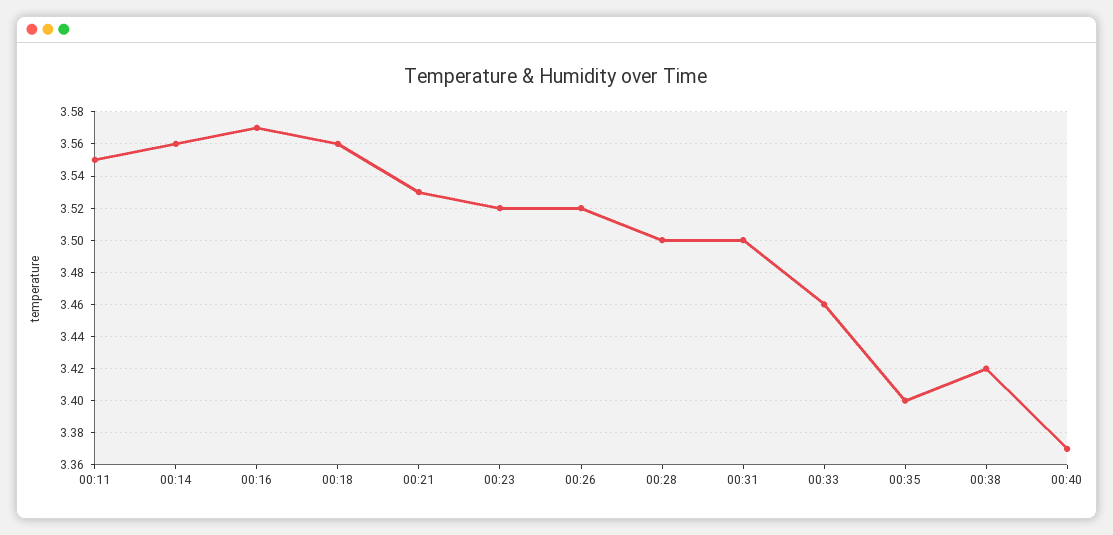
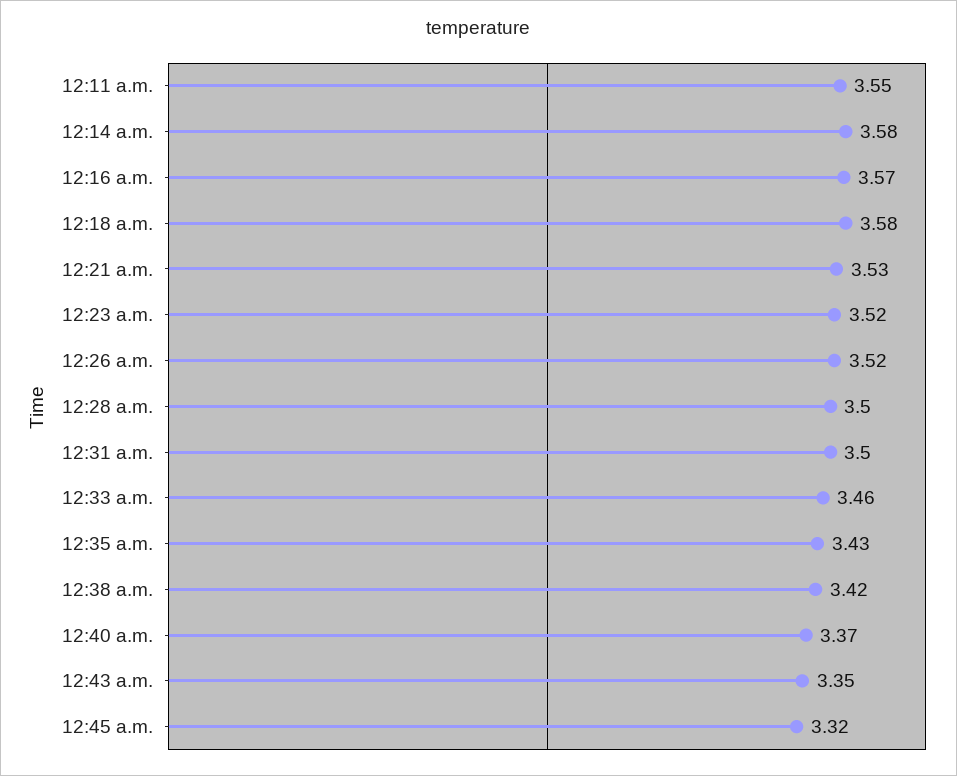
00:14: 3.56 -> 3.58
00:18: 3.56 -> 3.58
00:35: 3.4 -> 3.43
12:43 a.m.: none -> 3.35
12:45 a.m.: none -> 3.32

